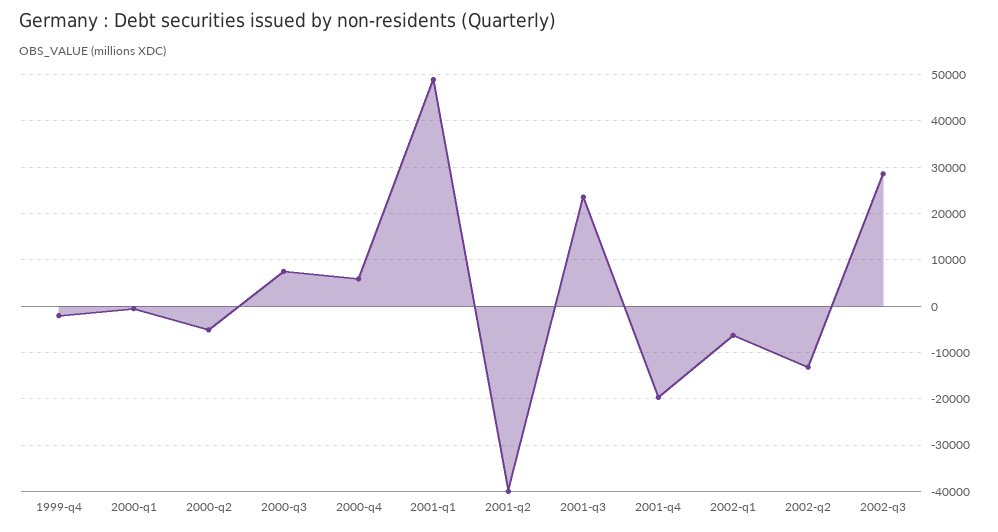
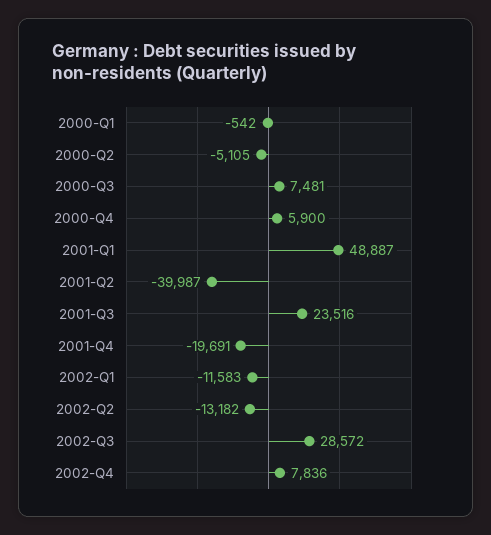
1999-q4: -2000 -> none
2002-q1: -6000 -> -11583
2002-Q4: none -> 7836

